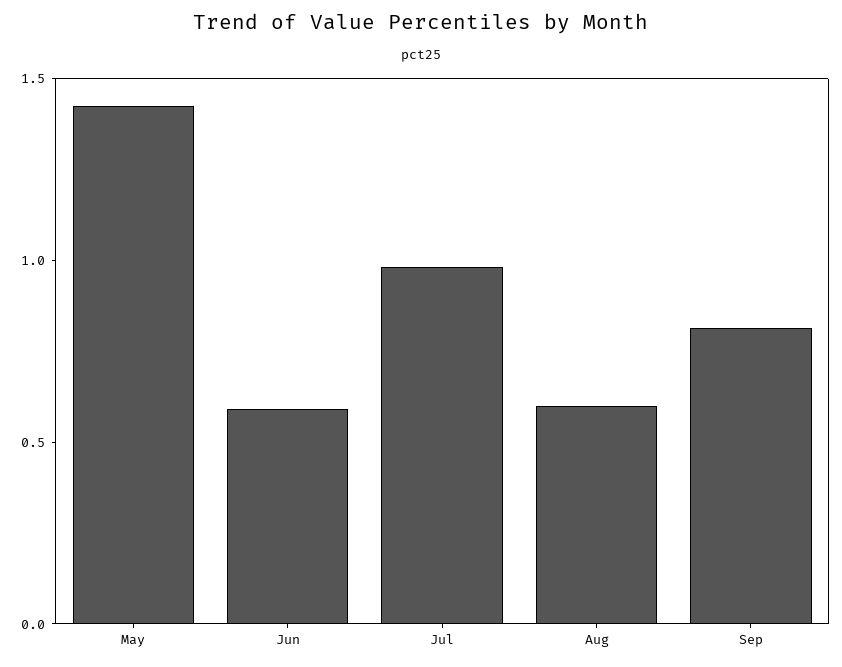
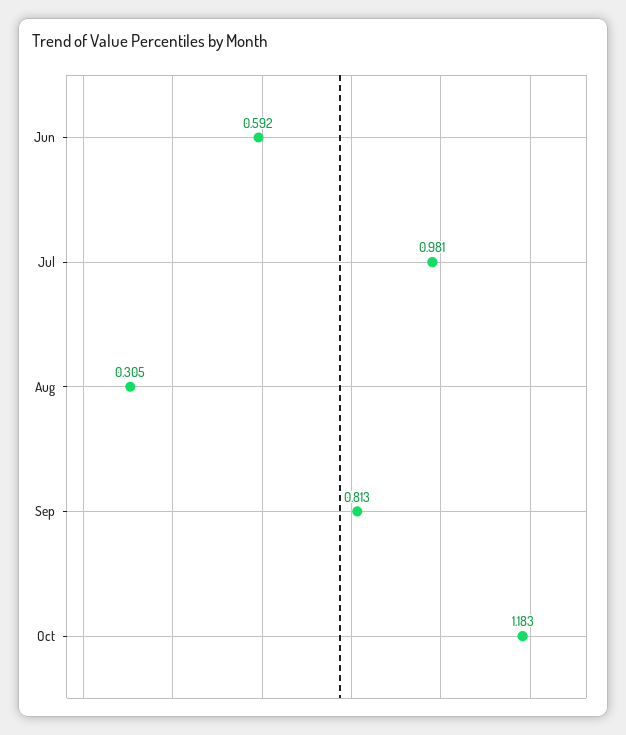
May: 1.4 -> none
Aug: 0.6 -> 0.305
Oct: none -> 1.183

